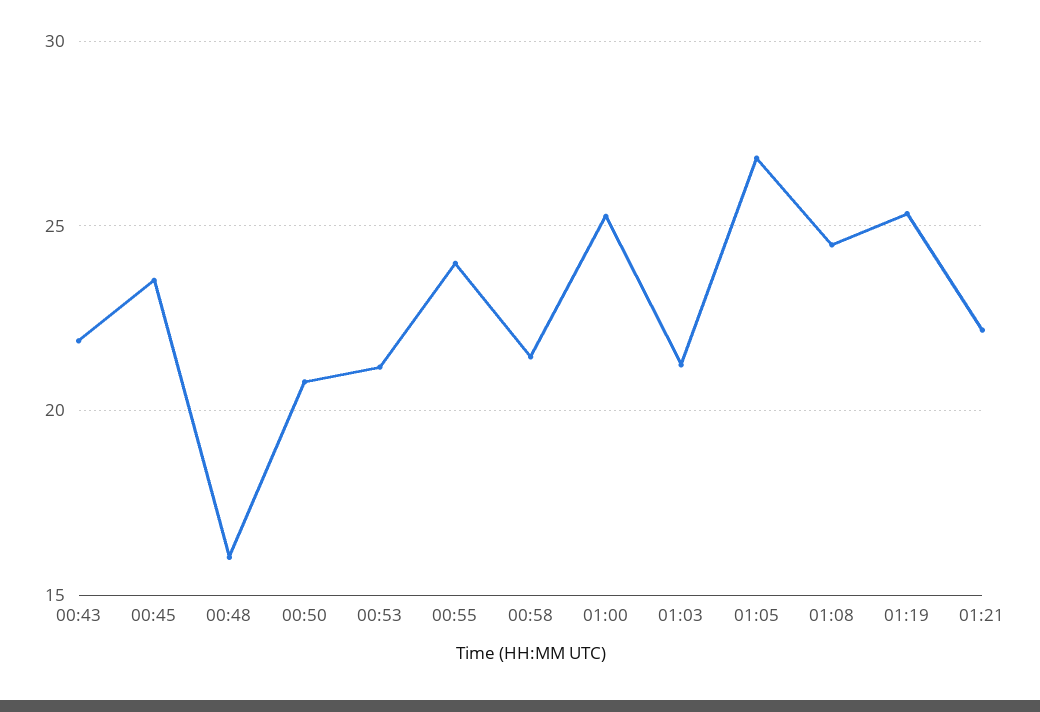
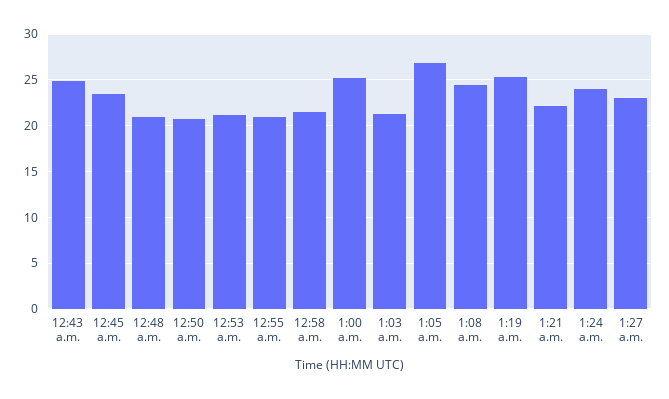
00:43: 22 -> 25
00:48: 16 -> 21
00:55: 24 -> 21
1:24 a.m.: none -> 24
1:27 a.m.: none -> 23

